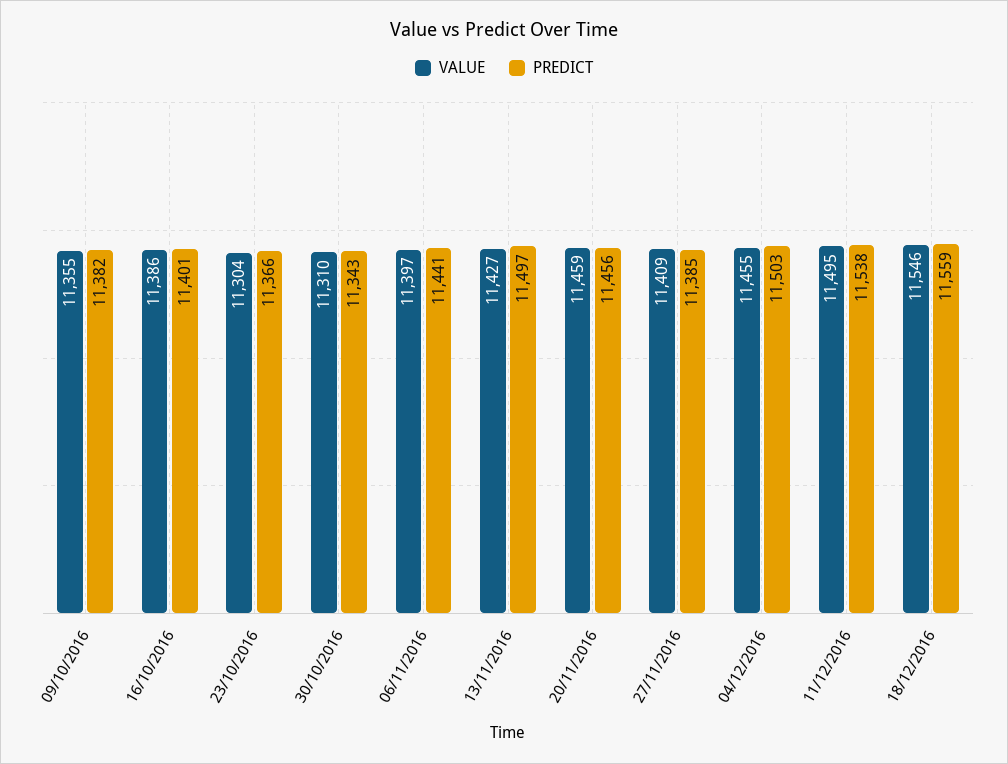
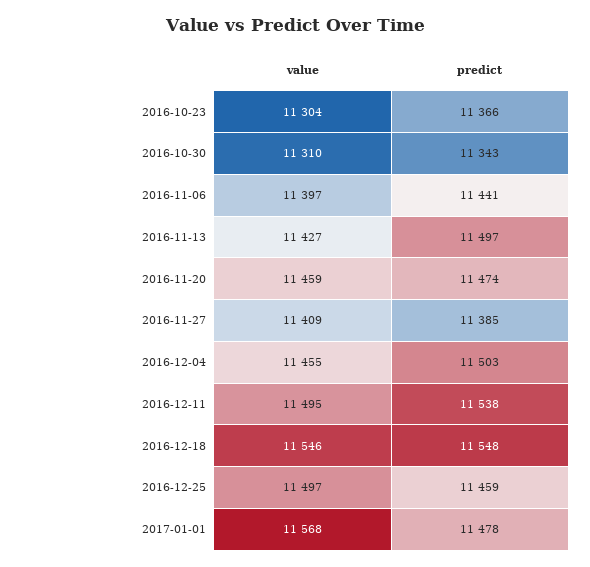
VALUE, 09/10/2016: 11355 -> none
PREDICT, 09/10/2016: 11382 -> none
VALUE, 16/10/2016: 11386 -> none
PREDICT, 16/10/2016: 11401 -> none
PREDICT, 20/11/2016: 11456 -> 11474
PREDICT, 18/12/2016: 11559 -> 11548
VALUE, 2016-12-25: none -> 11497
PREDICT, 2016-12-25: none -> 11459
VALUE, 2017-01-01: none -> 11568
PREDICT, 2017-01-01: none -> 11478

